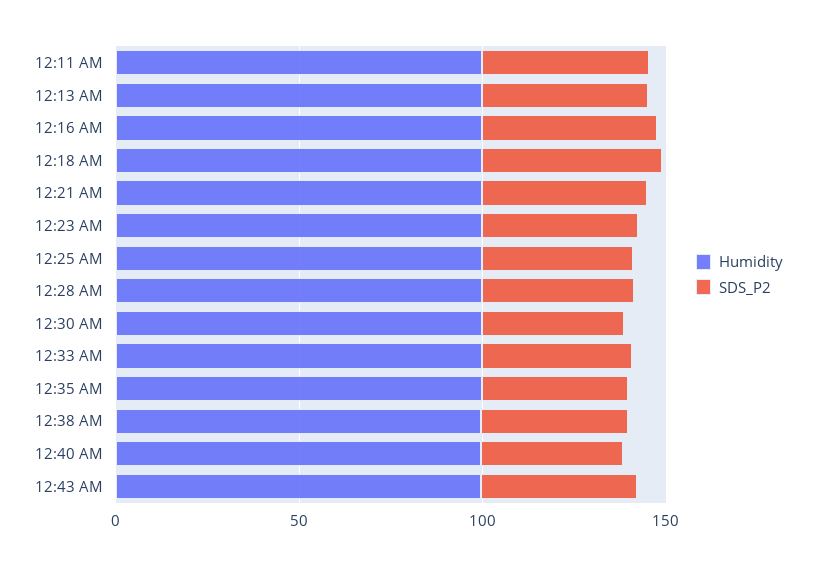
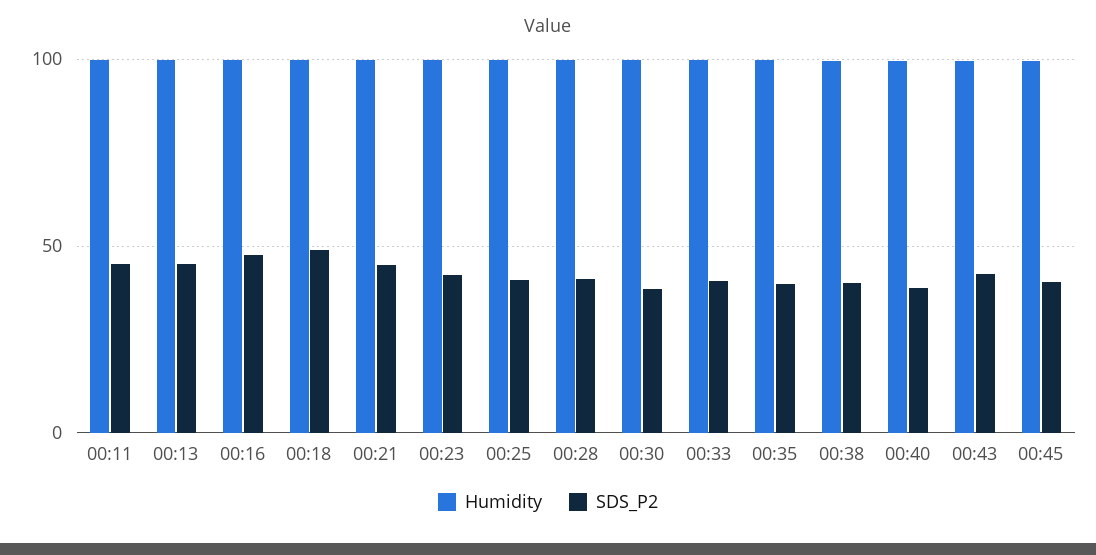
Humidity, 00:45: none -> 100
SDS_P2, 00:45: none -> 40

